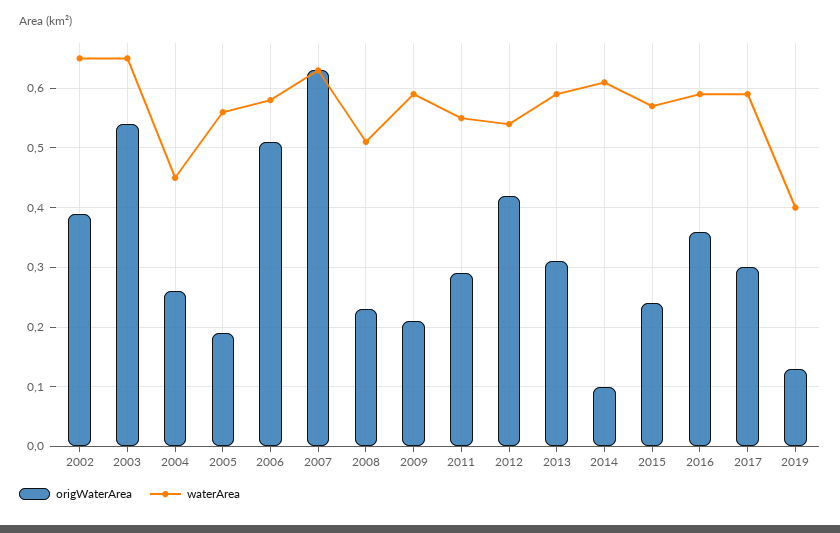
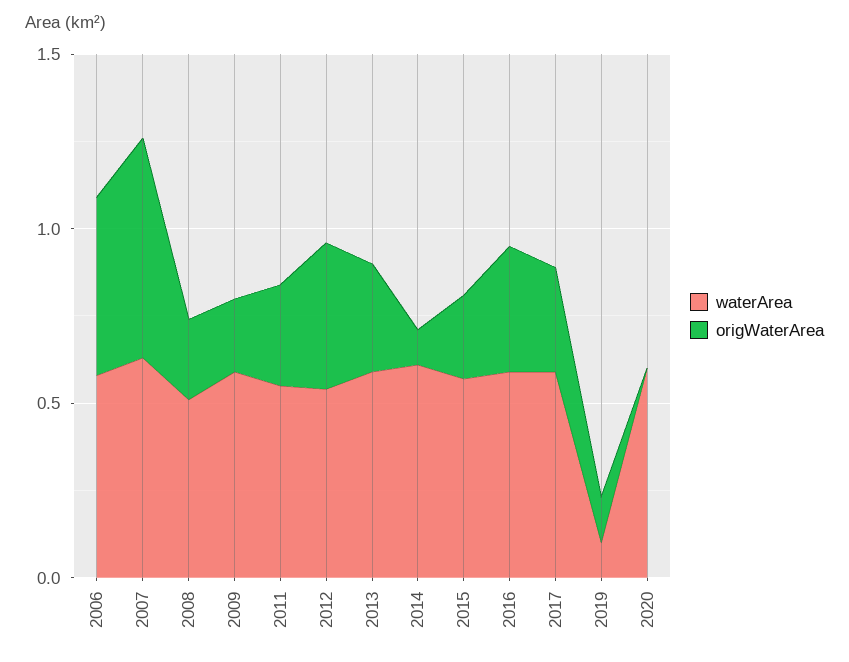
origWaterArea, 2002: 0.4 -> none
waterArea, 2002: 0.65 -> none
origWaterArea, 2003: 0.55 -> none
waterArea, 2003: 0.65 -> none
origWaterArea, 2004: 0.25 -> none
waterArea, 2004: 0.45 -> none
origWaterArea, 2005: 0.2 -> none
waterArea, 2005: 0.55 -> none
waterArea, 2019: 0.4 -> 0.1
waterArea, 2020: none -> 0.6
origWaterArea, 2020: none -> 0

